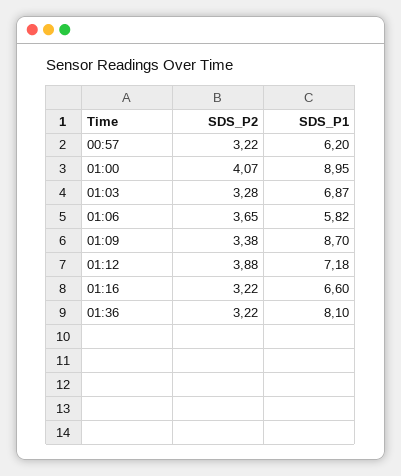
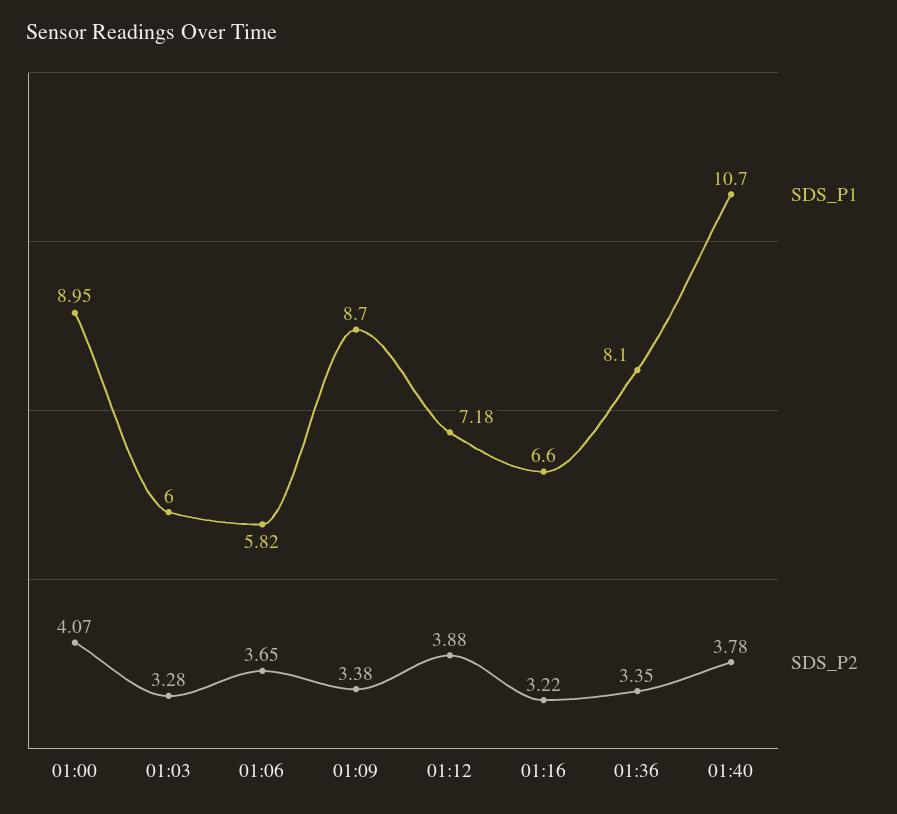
SDS_P2, 00:57: 3.22 -> none
SDS_P1, 00:57: 6.2 -> none
SDS_P1, 01:03: 6.87 -> 6
SDS_P2, 01:36: 3.22 -> 3.35
SDS_P1, 01:40: none -> 10.7
SDS_P2, 01:40: none -> 3.78

